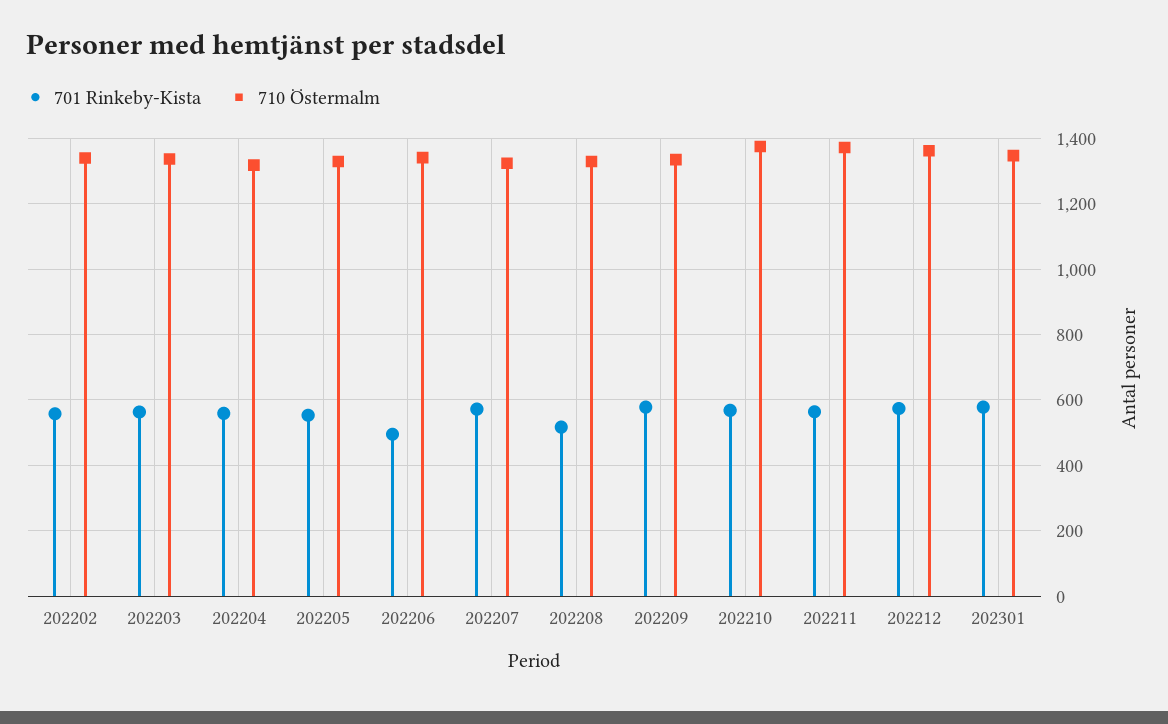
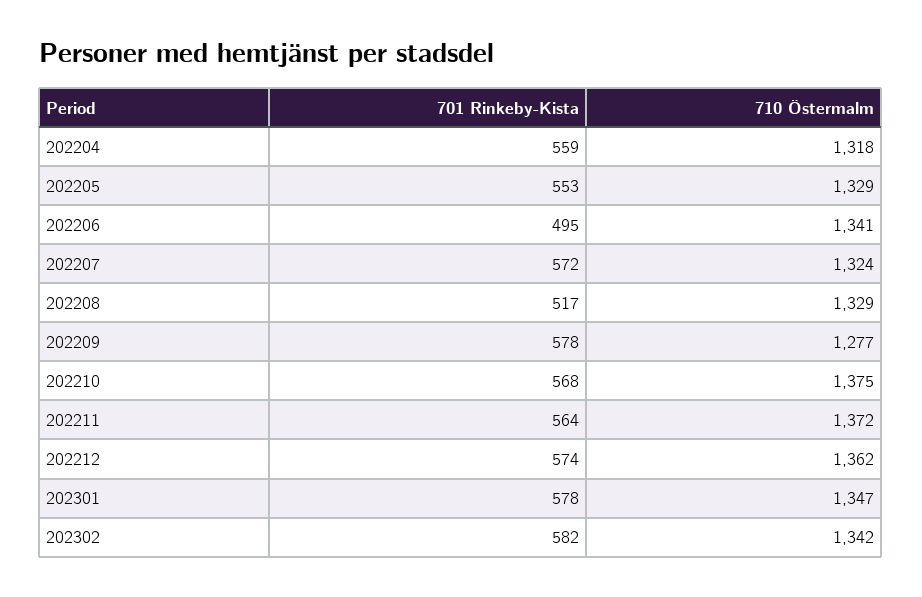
701 Rinkeby-Kista, 202202: 560 -> none
710 Östermalm, 202202: 1340 -> none
701 Rinkeby-Kista, 202203: 560 -> none
710 Östermalm, 202203: 1340 -> none
710 Östermalm, 202209: 1340 -> 1277
701 Rinkeby-Kista, 202302: none -> 582
710 Östermalm, 202302: none -> 1342

